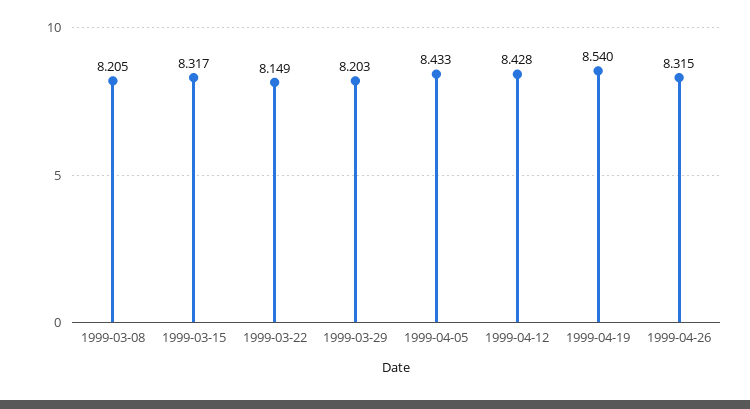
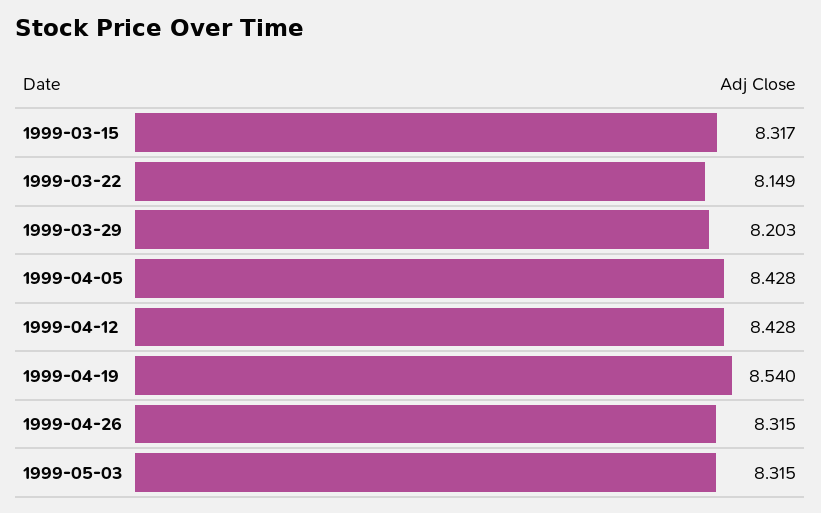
1999-03-08: 8.205 -> none
1999-04-05: 8.433 -> 8.428
1999-05-03: none -> 8.315

